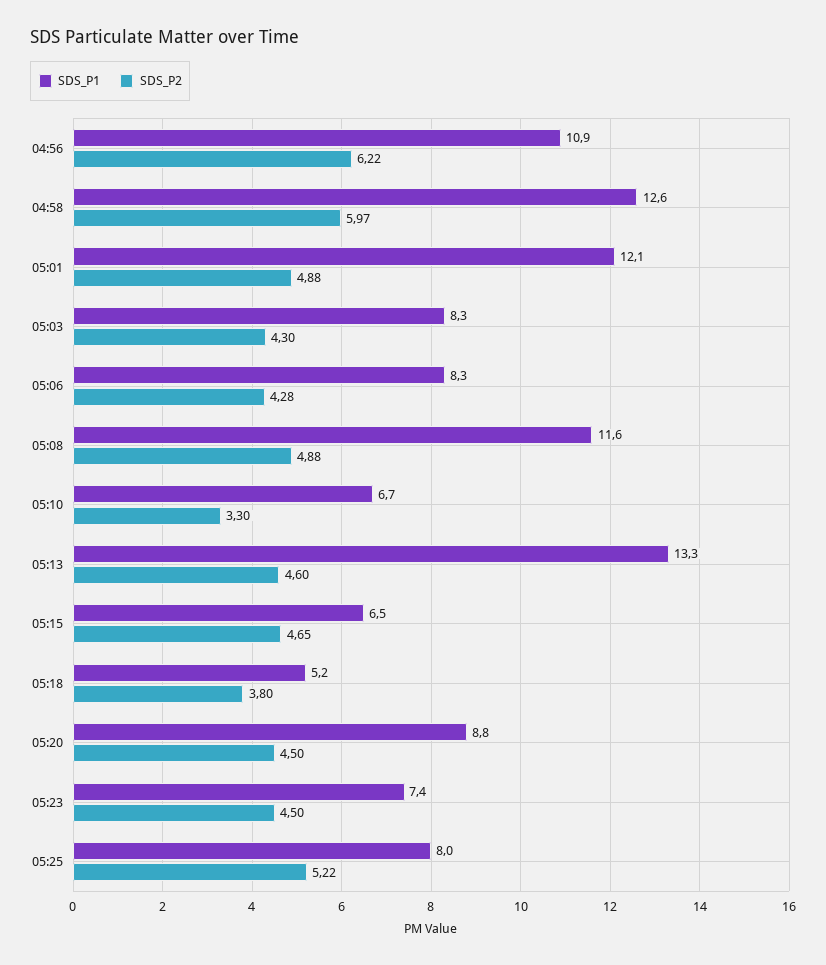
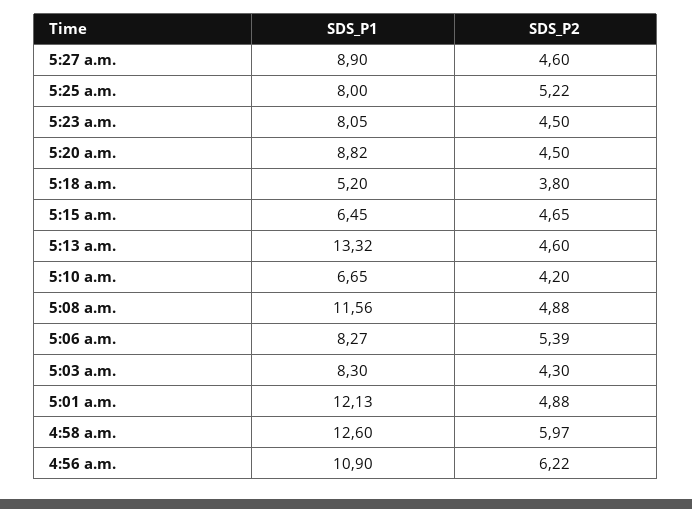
SDS_P2, 05:06: 4.28 -> 5.39
SDS_P2, 05:10: 3.3 -> 4.2
SDS_P1, 05:23: 7.4 -> 8.05
SDS_P1, 5:27 a.m.: none -> 8.9
SDS_P2, 5:27 a.m.: none -> 4.6

